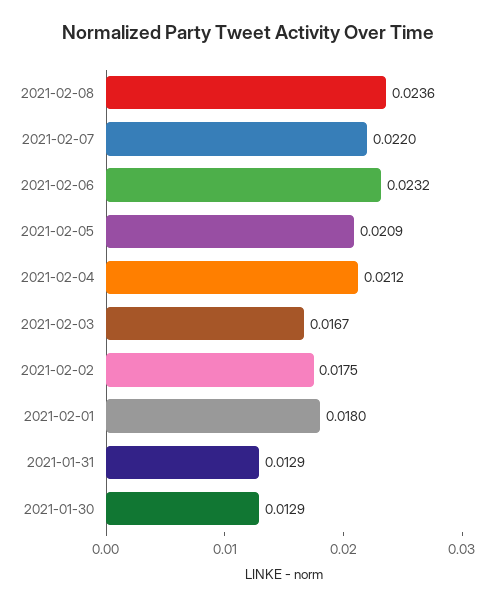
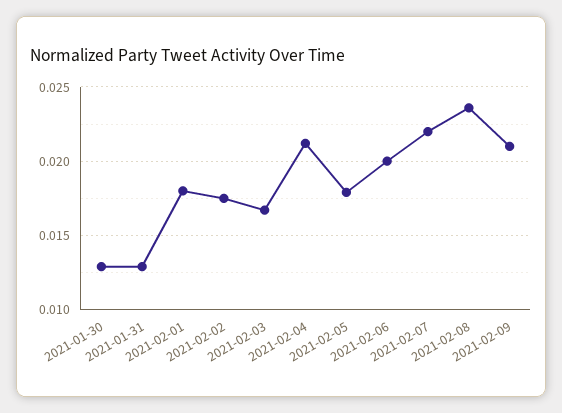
2021-02-06: 0.0232 -> 0.02
2021-02-05: 0.0209 -> 0.018
2021-02-09: none -> 0.021

